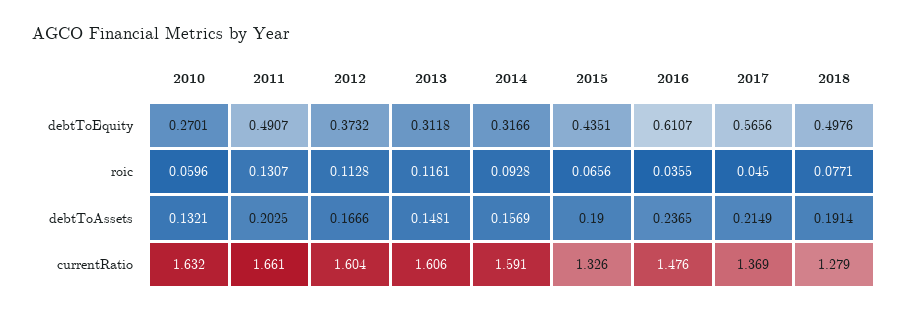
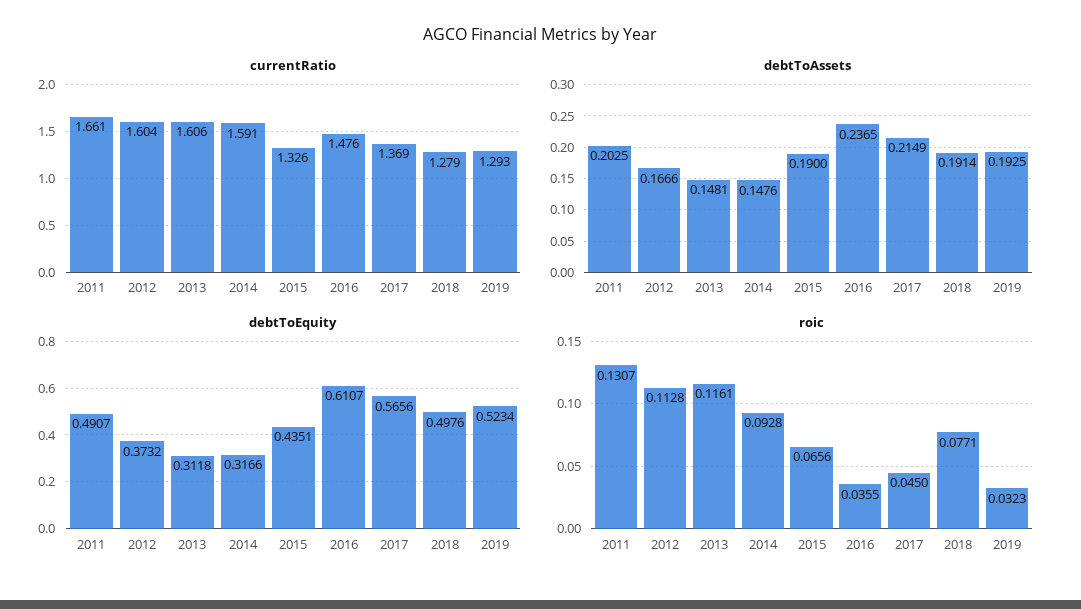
debtToEquity, 2010: 0.2701 -> none
roic, 2010: 0.0596 -> none
debtToAssets, 2010: 0.1321 -> none
debtToAssets, 2014: 0.1569 -> 0.1476
currentRatio, 2010: 1.632 -> none
currentRatio, 2019: none -> 1.293
debtToAssets, 2019: none -> 0.1925
debtToEquity, 2019: none -> 0.5234
roic, 2019: none -> 0.0323

